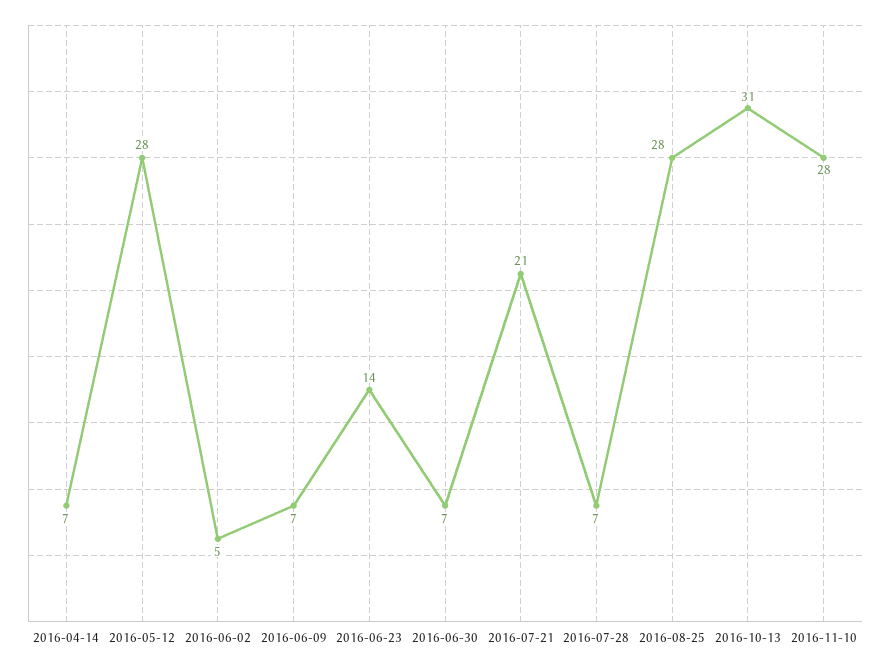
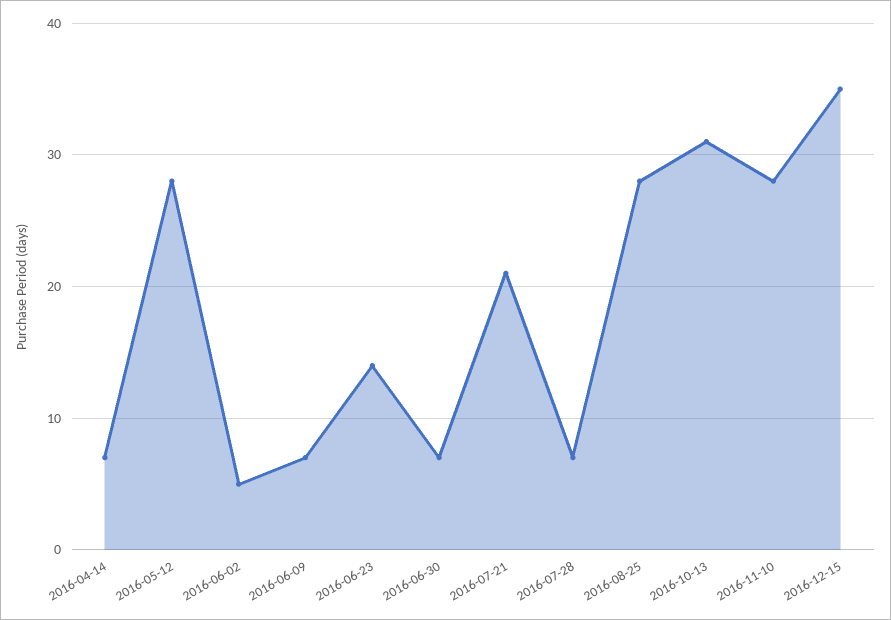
2016-12-15: none -> 35

